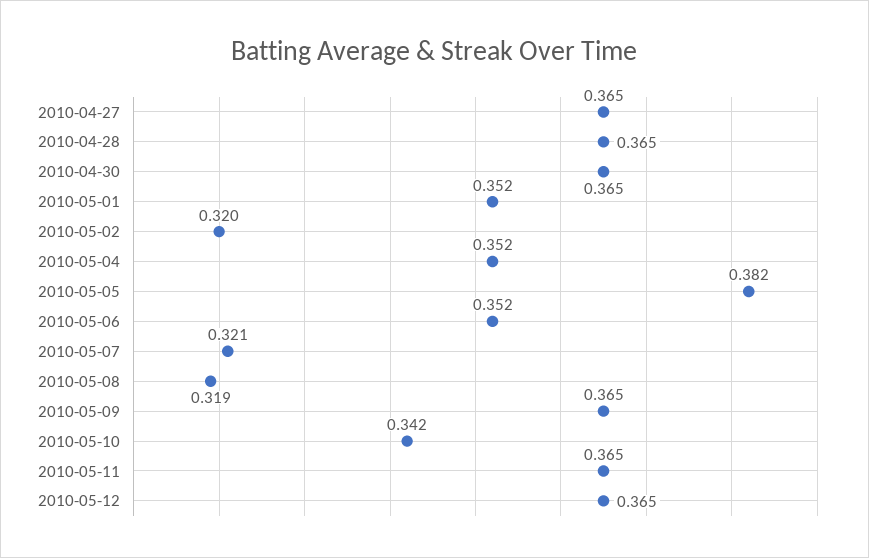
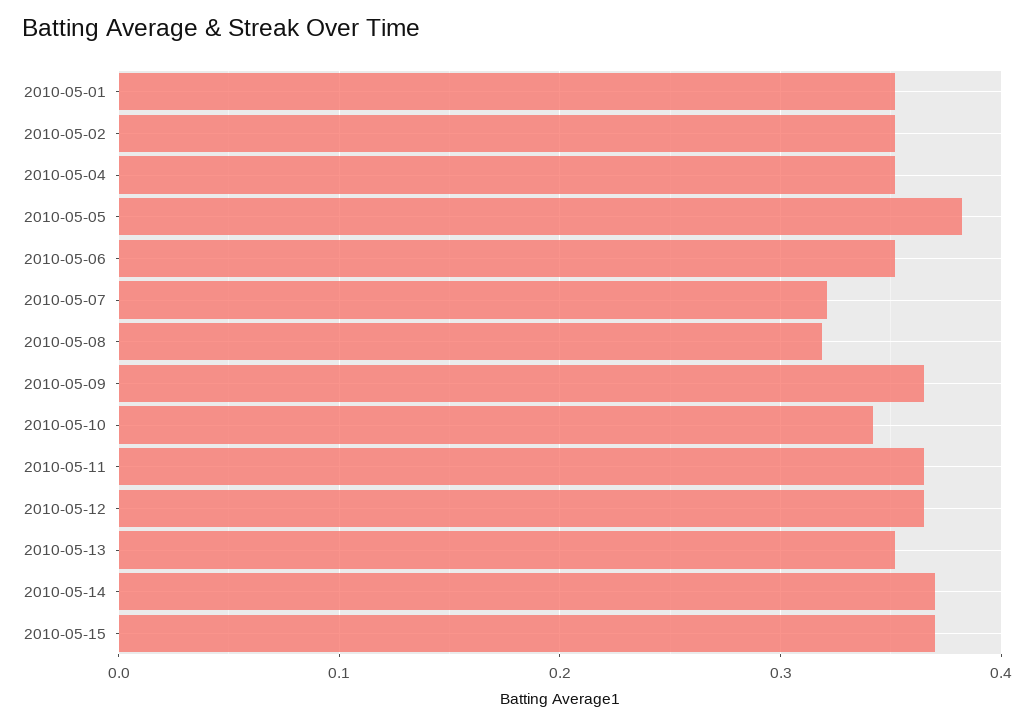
2010-04-27: 0.365 -> none
2010-04-28: 0.365 -> none
2010-04-30: 0.365 -> none
2010-05-02: 0.32 -> 0.35
2010-05-13: none -> 0.35
2010-05-14: none -> 0.37
2010-05-15: none -> 0.37

